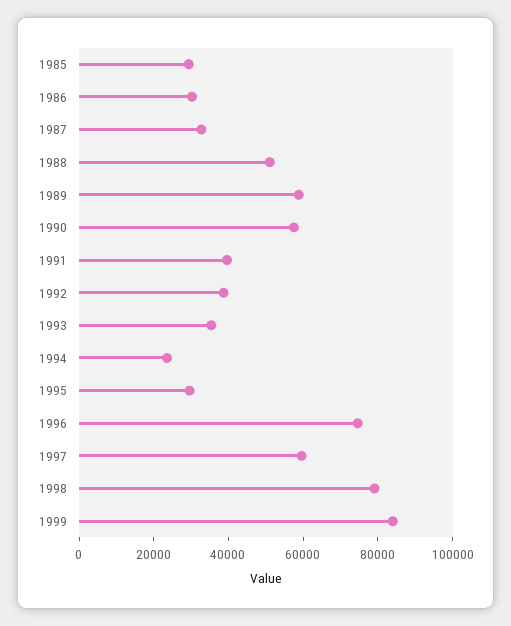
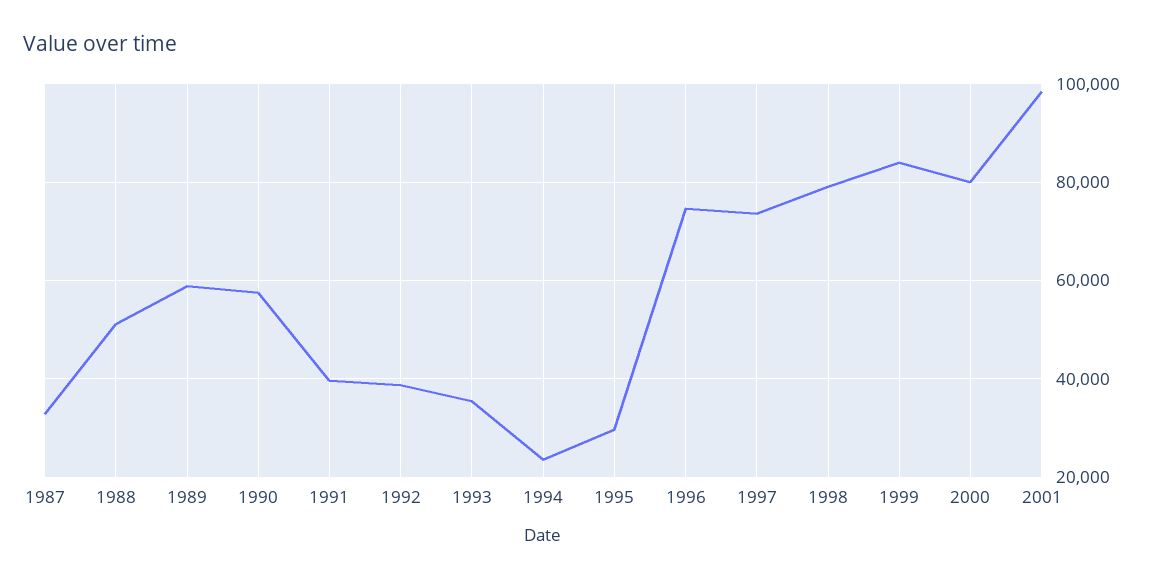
1985: 30000 -> none
1986: 30000 -> none
1997: 60000 -> 74000
2000: none -> 80000
2001: none -> 98000

